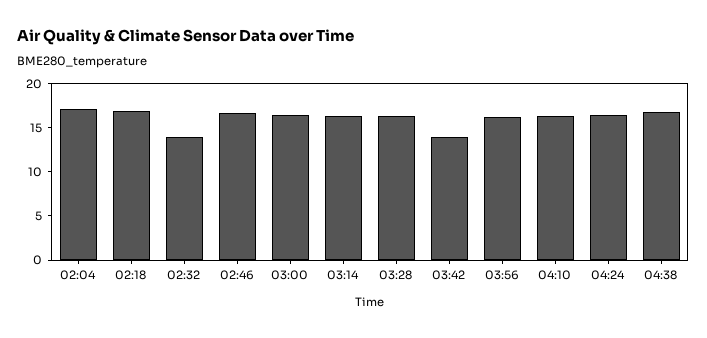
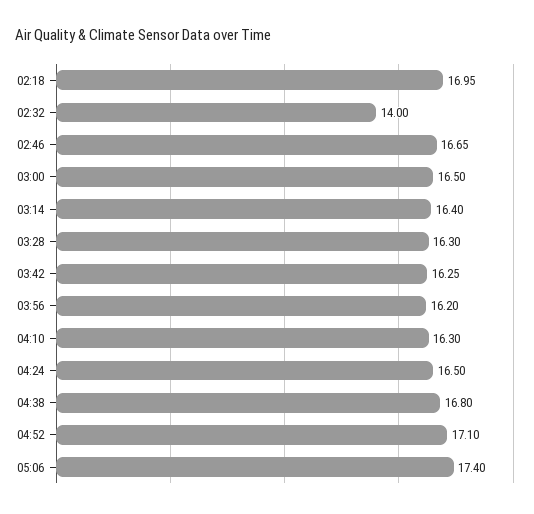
02:04: 17 -> none
03:42: 14 -> 16.25
04:52: none -> 17.1
05:06: none -> 17.4

